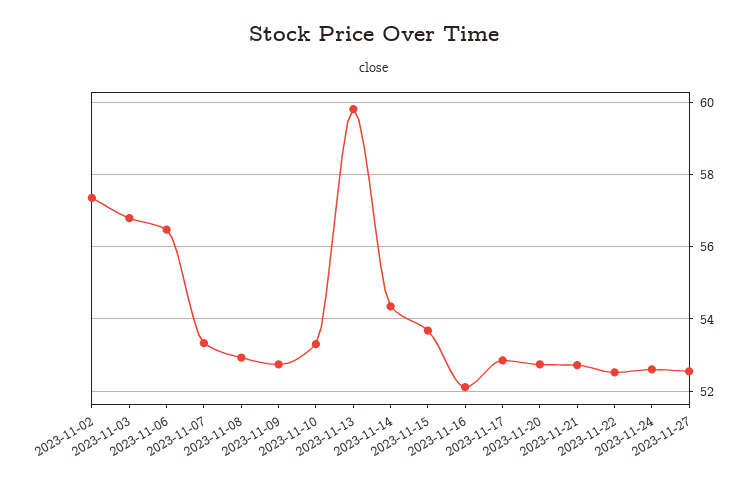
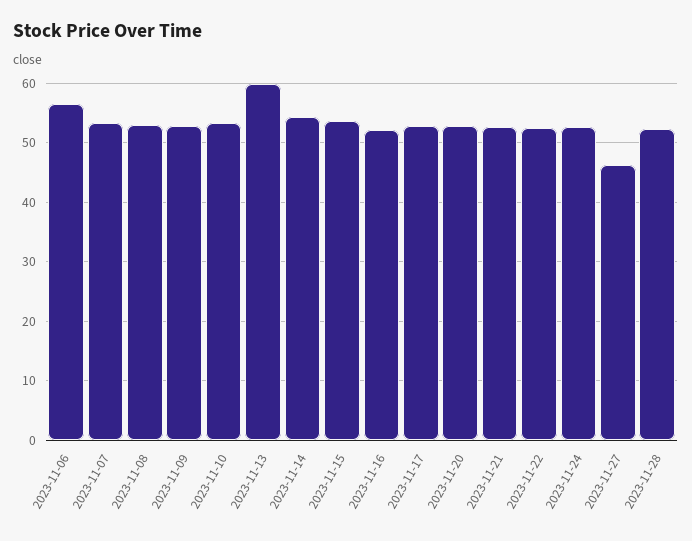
2023-11-02: 57.4 -> none
2023-11-03: 56.8 -> none
2023-11-27: 52.6 -> 46
2023-11-28: none -> 52

